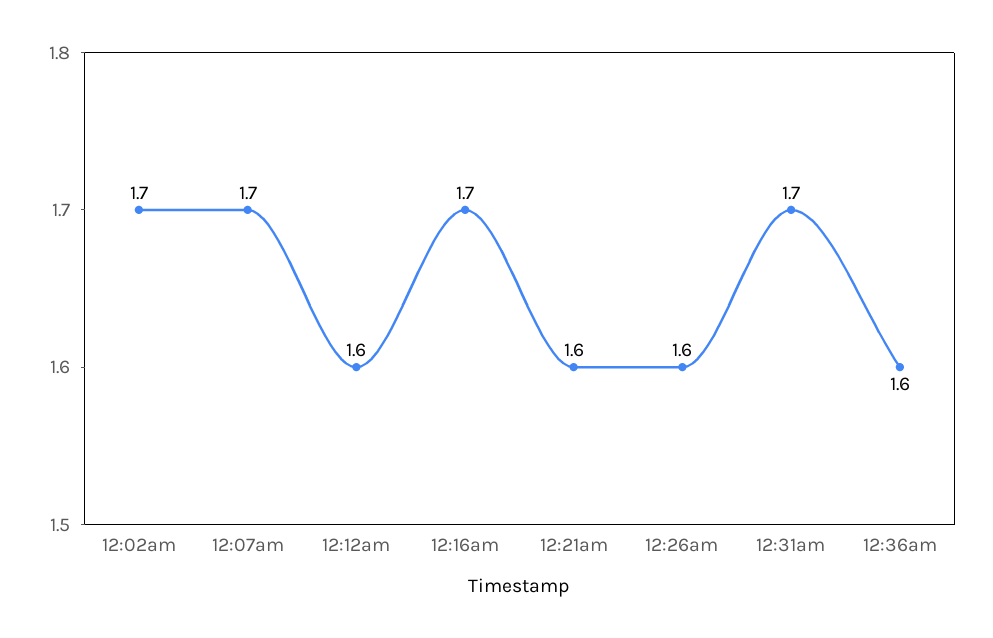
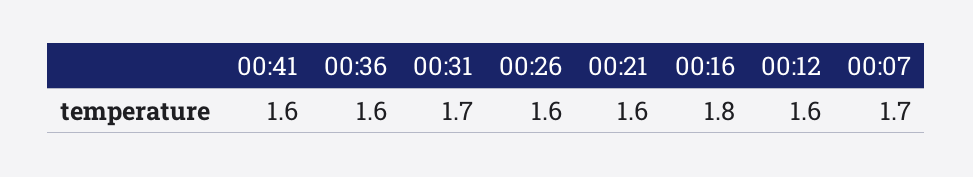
12:02am: 1.7 -> none
12:16am: 1.7 -> 1.8
00:41: none -> 1.6

